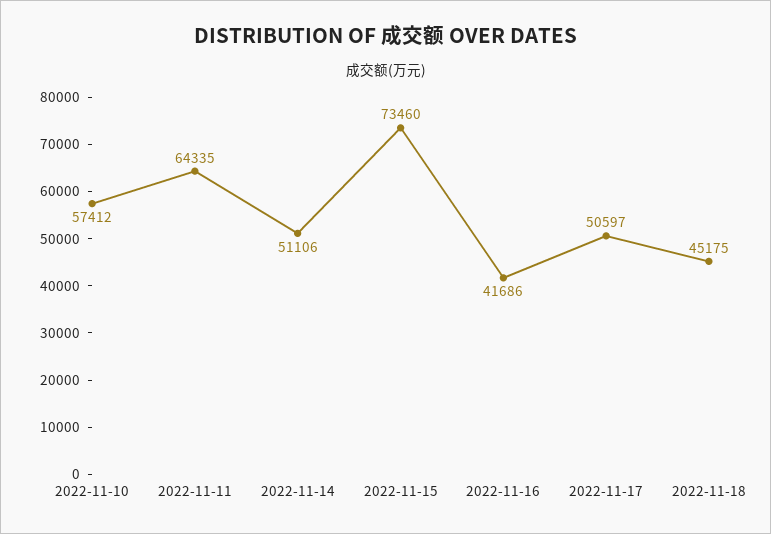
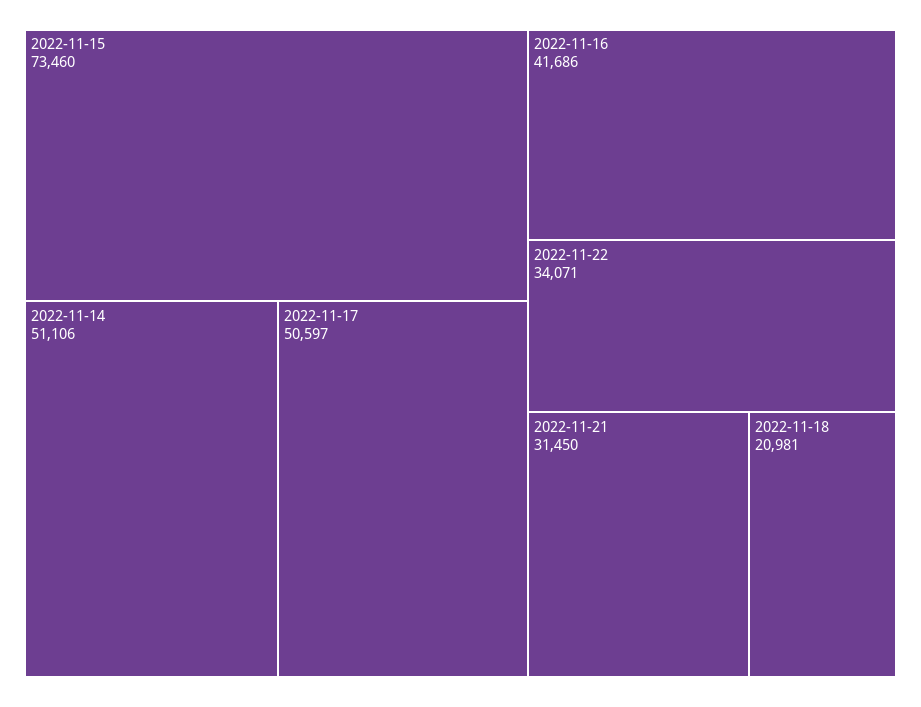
2022-11-10: 57412 -> none
2022-11-11: 64335 -> none
2022-11-18: 45175 -> 20981
2022-11-22: none -> 34071
2022-11-21: none -> 31450

